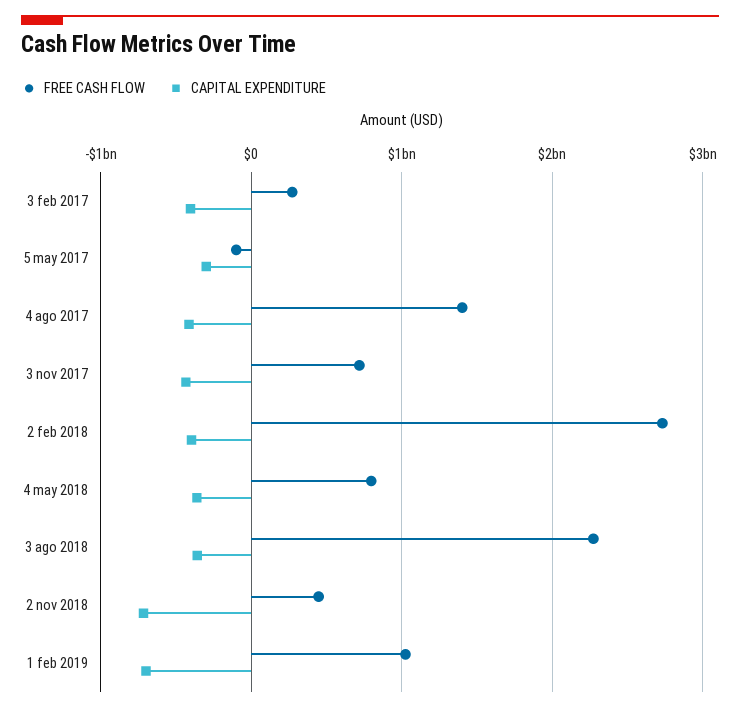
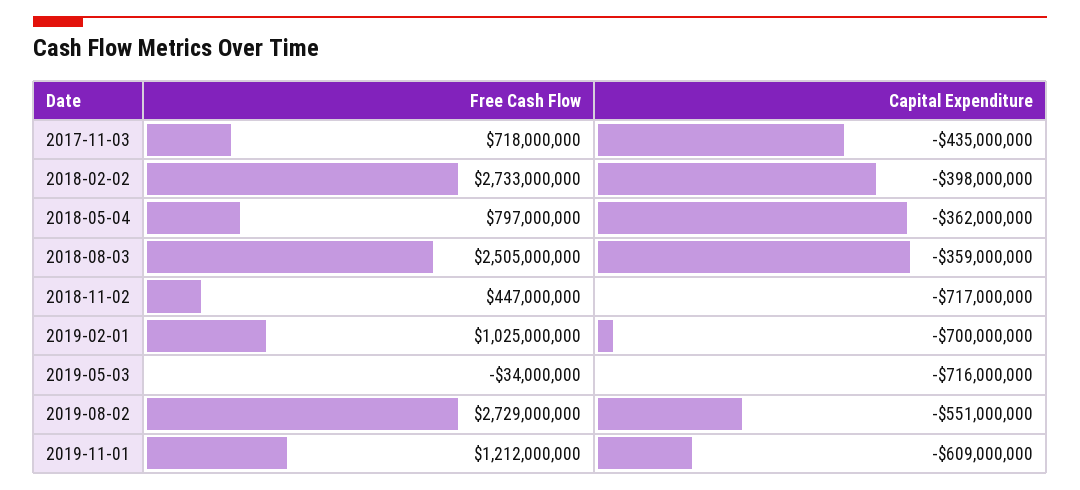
FREE CASH FLOW, 3 feb 2017: 300000000 -> none
CAPITAL EXPENDITURE, 3 feb 2017: -400000000 -> none
FREE CASH FLOW, 5 may 2017: -100000000 -> none
CAPITAL EXPENDITURE, 5 may 2017: -300000000 -> none
FREE CASH FLOW, 4 ago 2017: 1400000000 -> none
CAPITAL EXPENDITURE, 4 ago 2017: -400000000 -> none
FREE CASH FLOW, 3 ago 2018: 2300000000 -> 2505000000
FREE CASH FLOW, 2019-05-03: none -> -34000000
CAPITAL EXPENDITURE, 2019-05-03: none -> -716000000
FREE CASH FLOW, 2019-08-02: none -> 2729000000
CAPITAL EXPENDITURE, 2019-08-02: none -> -551000000
FREE CASH FLOW, 2019-11-01: none -> 1212000000
CAPITAL EXPENDITURE, 2019-11-01: none -> -609000000

